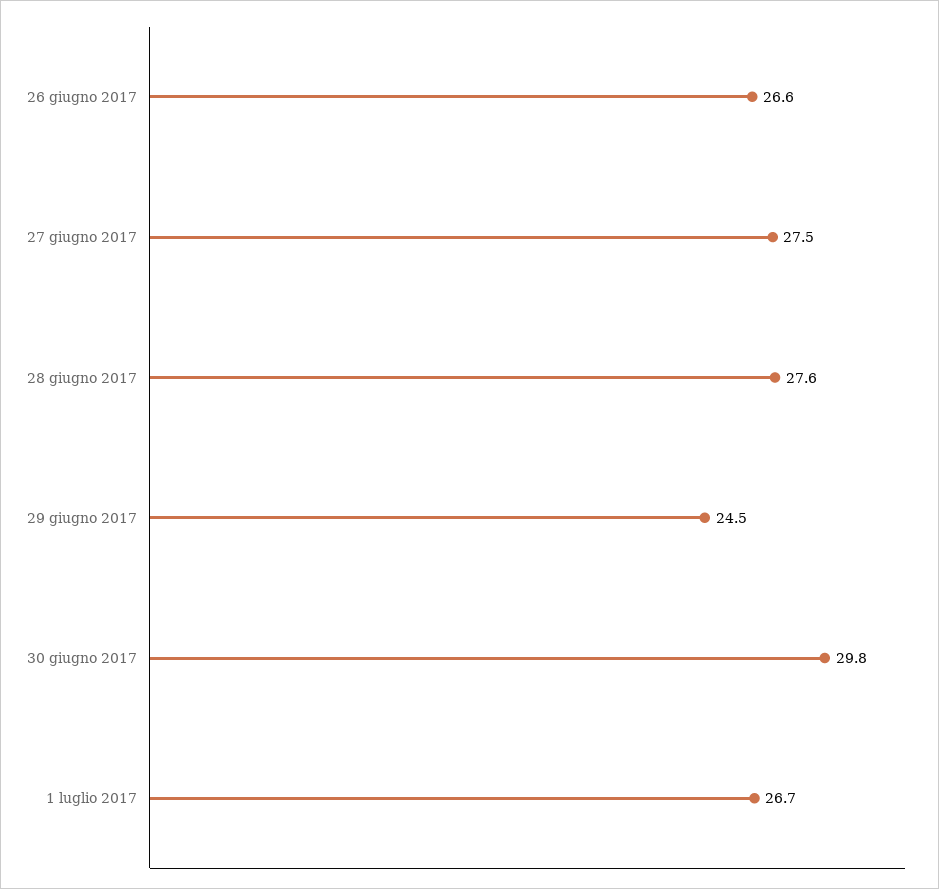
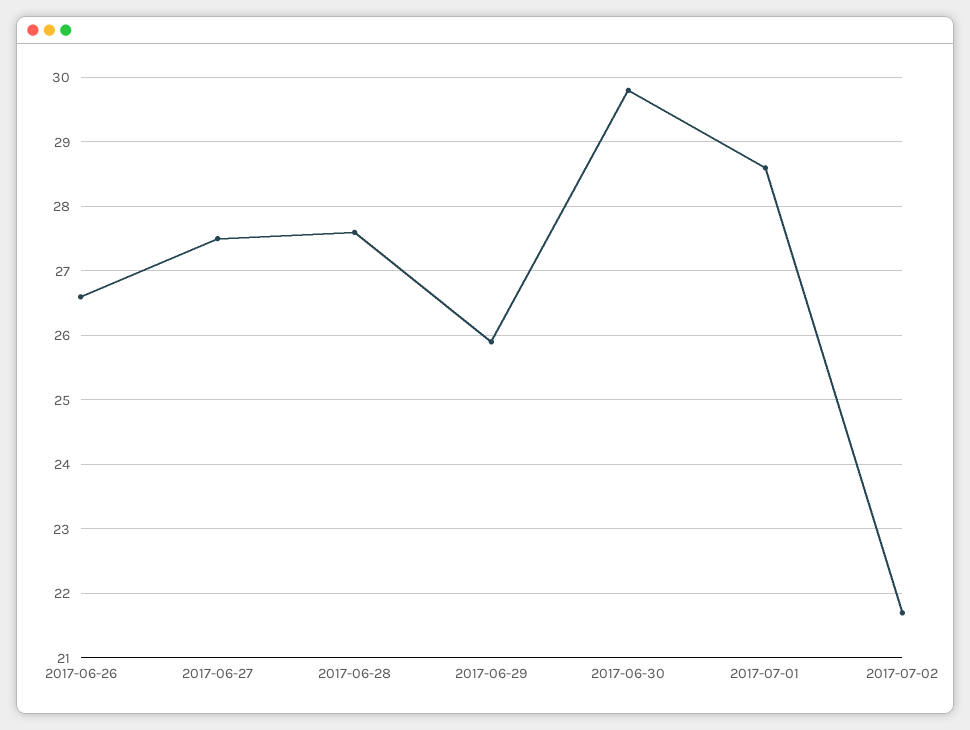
29 giugno 2017: 24.5 -> 25.9
1 luglio 2017: 26.7 -> 28.6
2017-07-02: none -> 21.7

